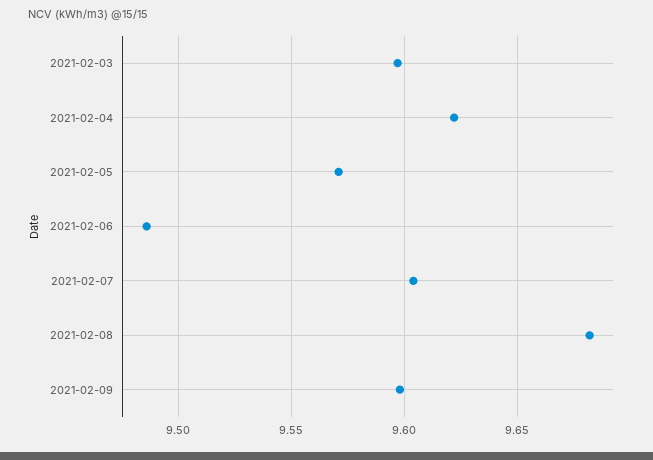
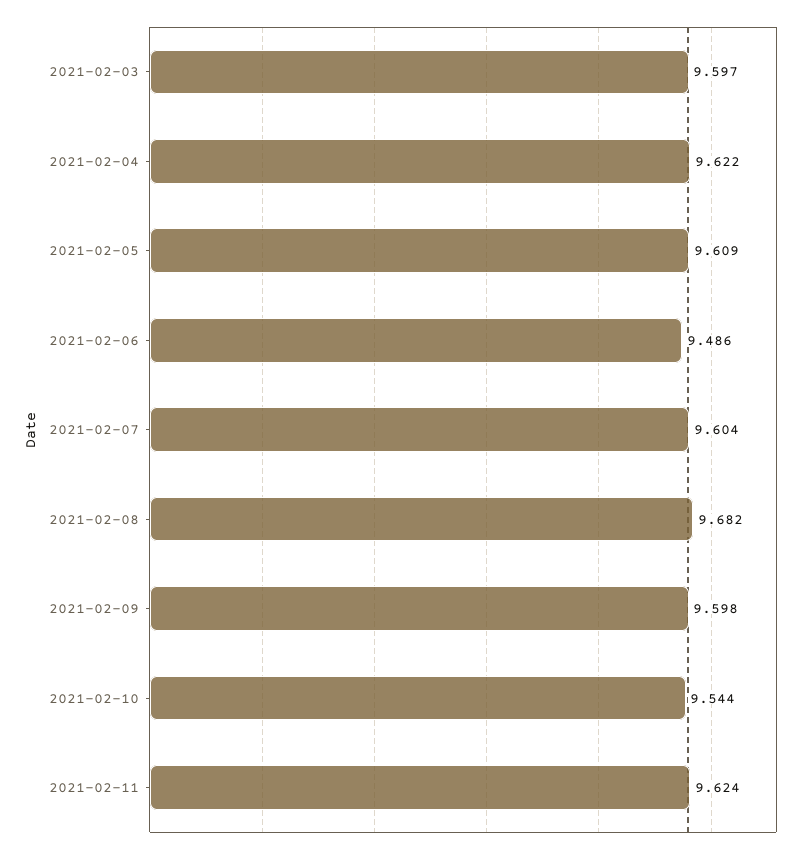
2021-02-05: 9.57 -> 9.609
2021-02-10: none -> 9.544
2021-02-11: none -> 9.624

